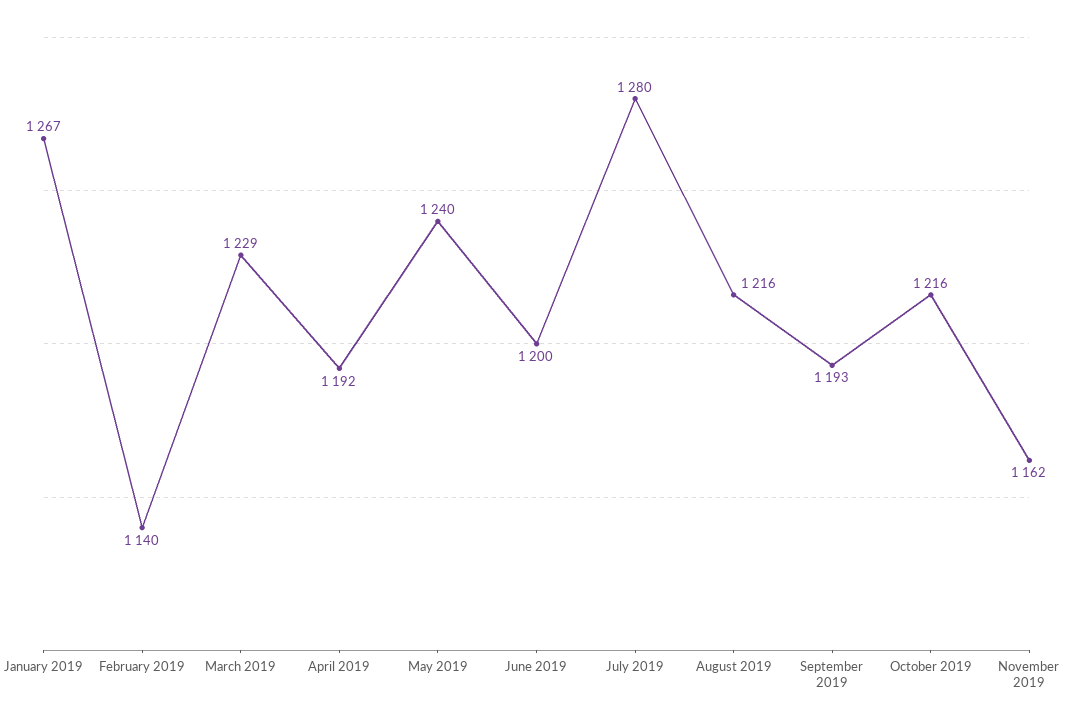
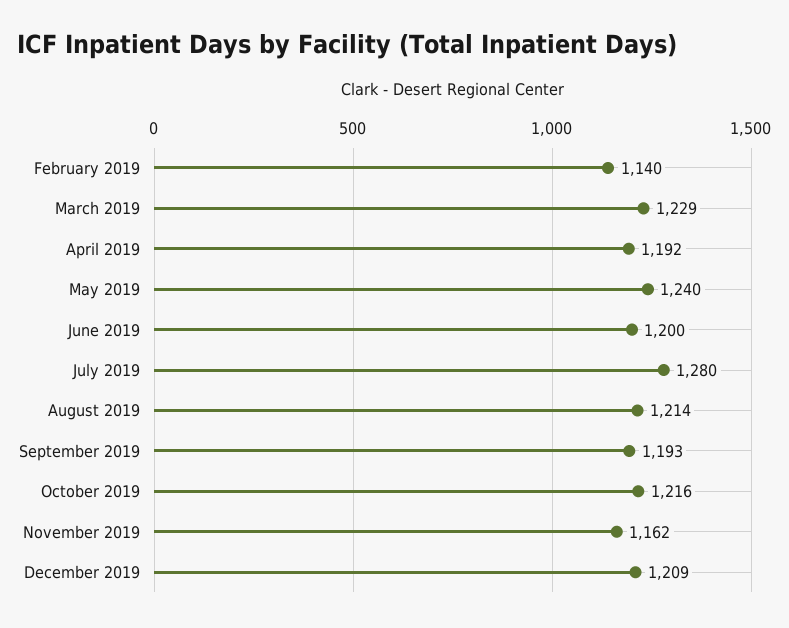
January 2019: 1267 -> none
August 2019: 1216 -> 1214
December 2019: none -> 1209

